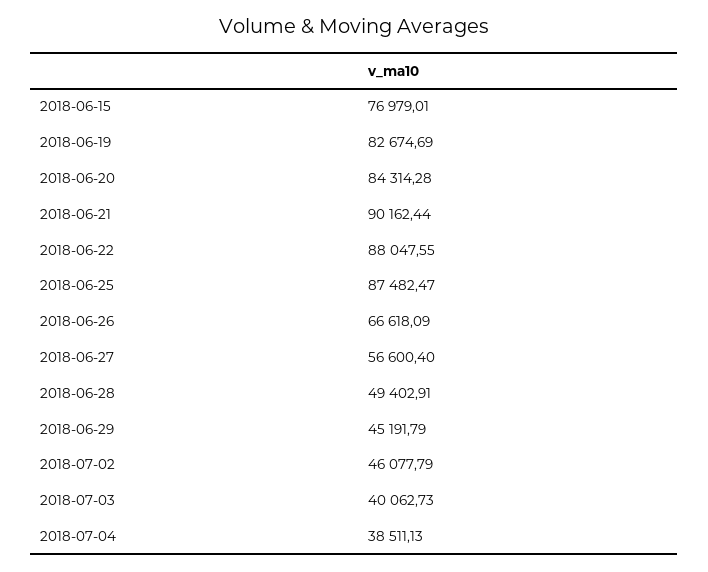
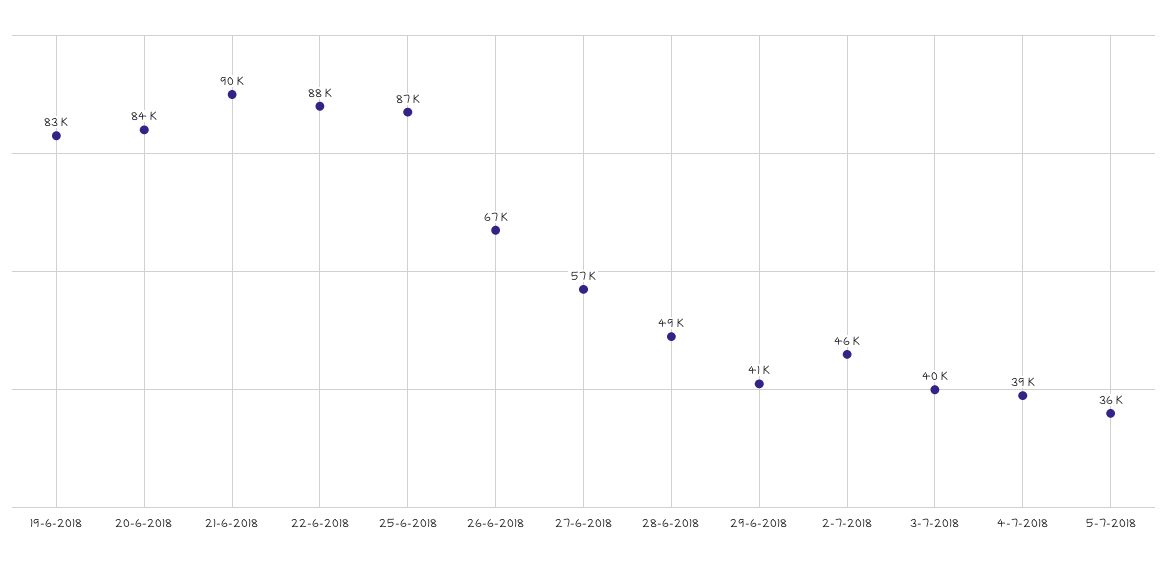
2018-06-15: 76979.01 -> none
2018-06-29: 45191.79 -> 41000
5-7-2018: none -> 36000

